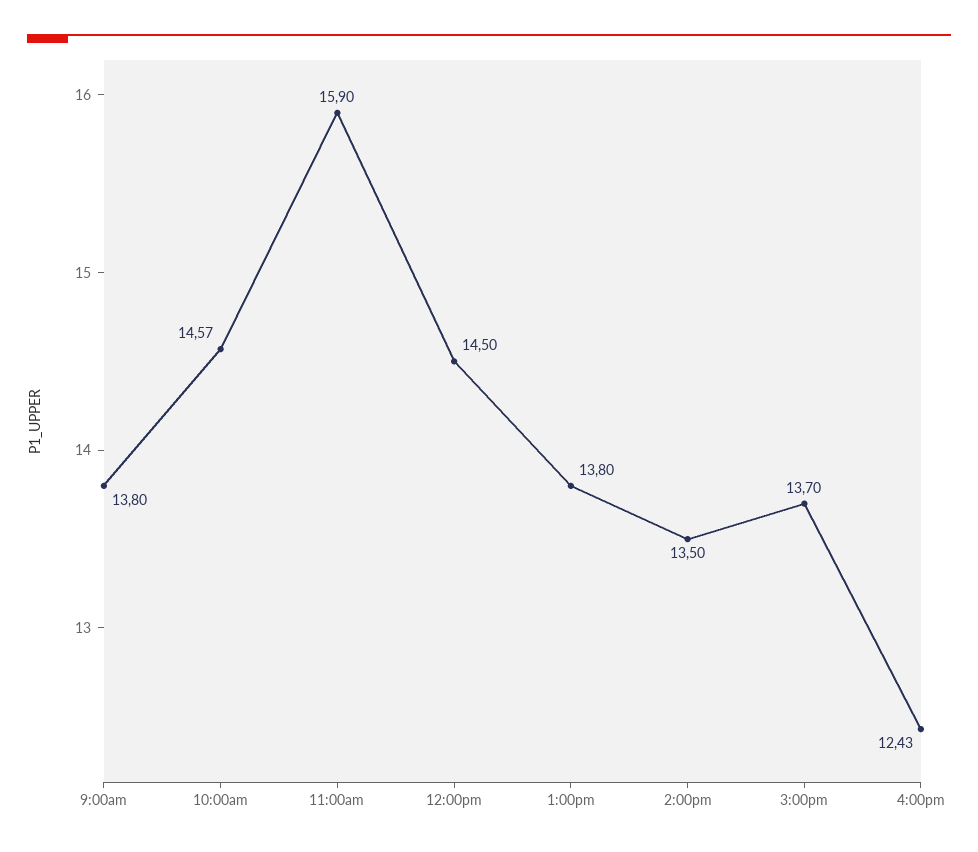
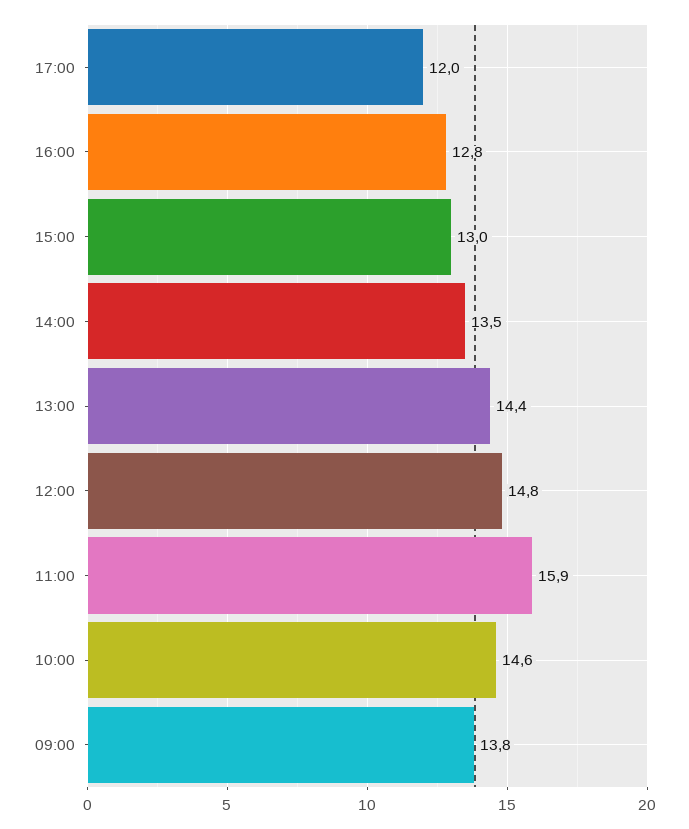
12:00pm: 14.5 -> 14.8
1:00pm: 13.8 -> 14.4
3:00pm: 13.7 -> 13
4:00pm: 12.43 -> 12.8
17:00: none -> 12

